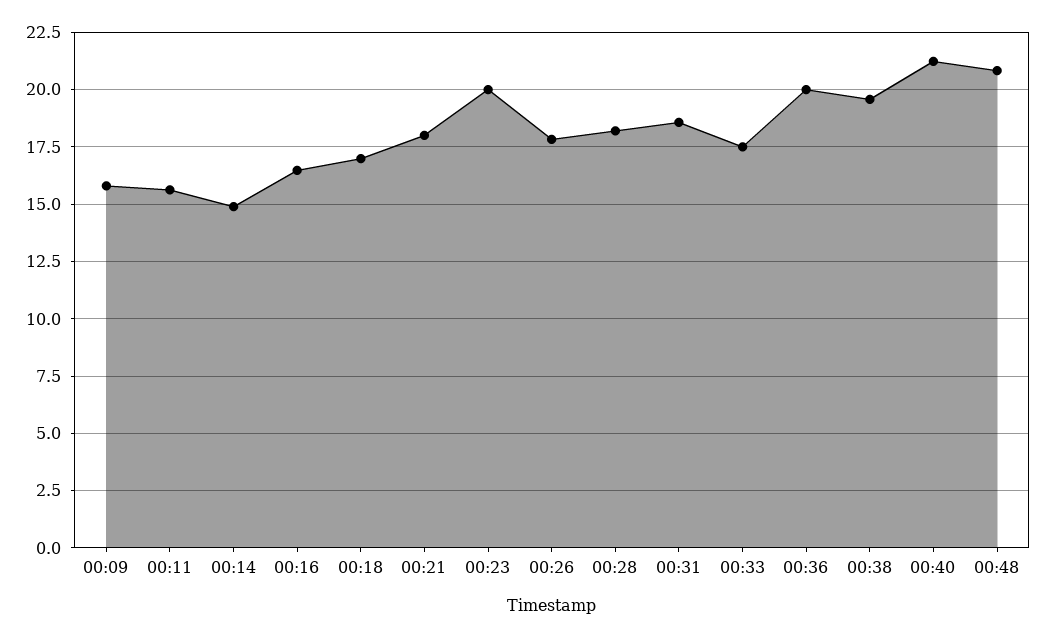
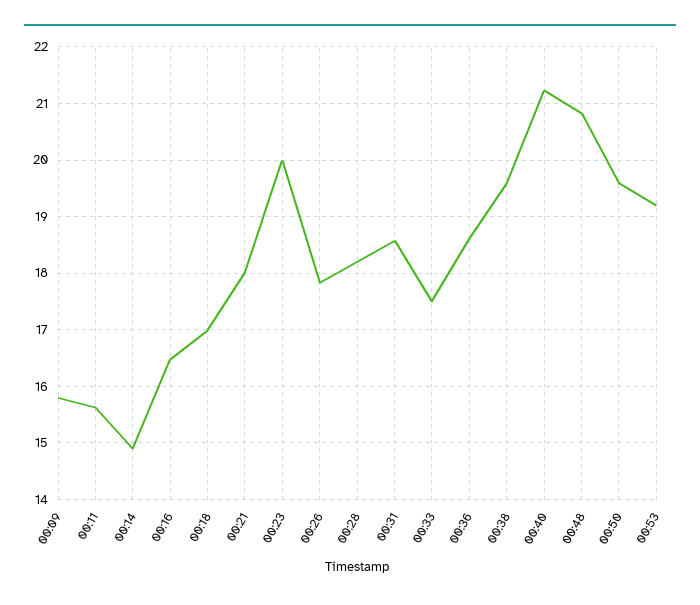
00:36: 20 -> 18.6
00:50: none -> 19.6
00:53: none -> 19.2

